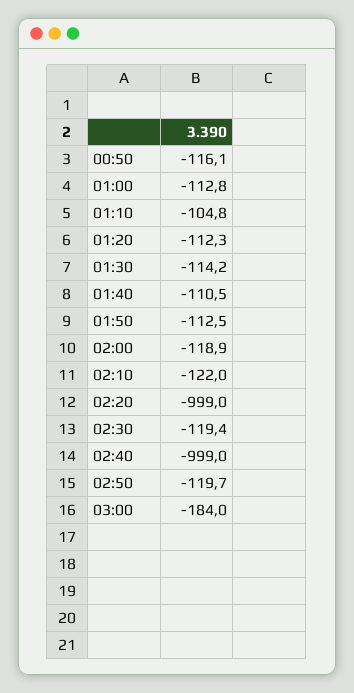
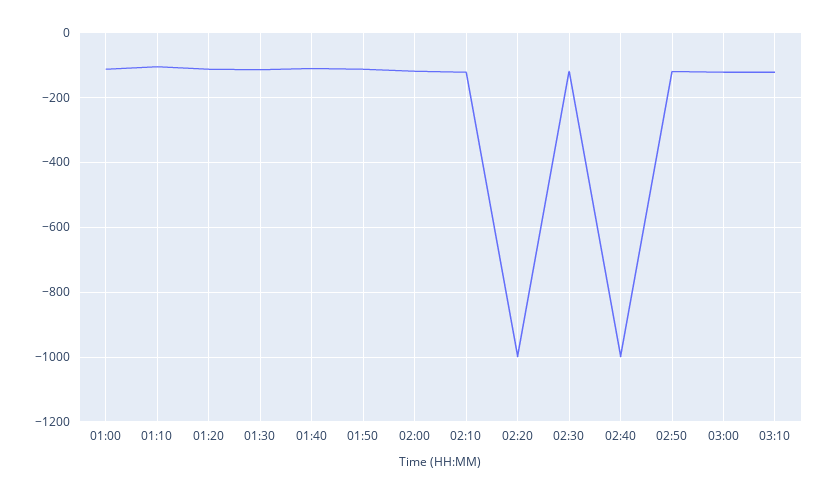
00:50: -116.1 -> none
03:00: -184 -> -120
03:10: none -> -120

